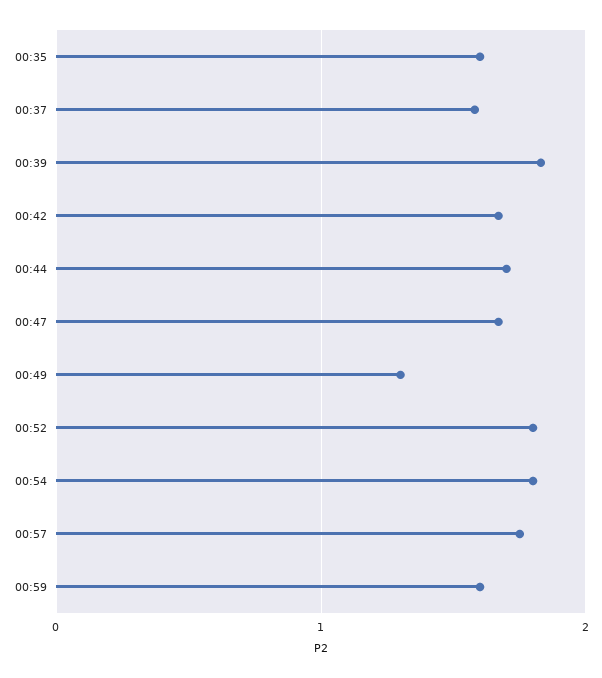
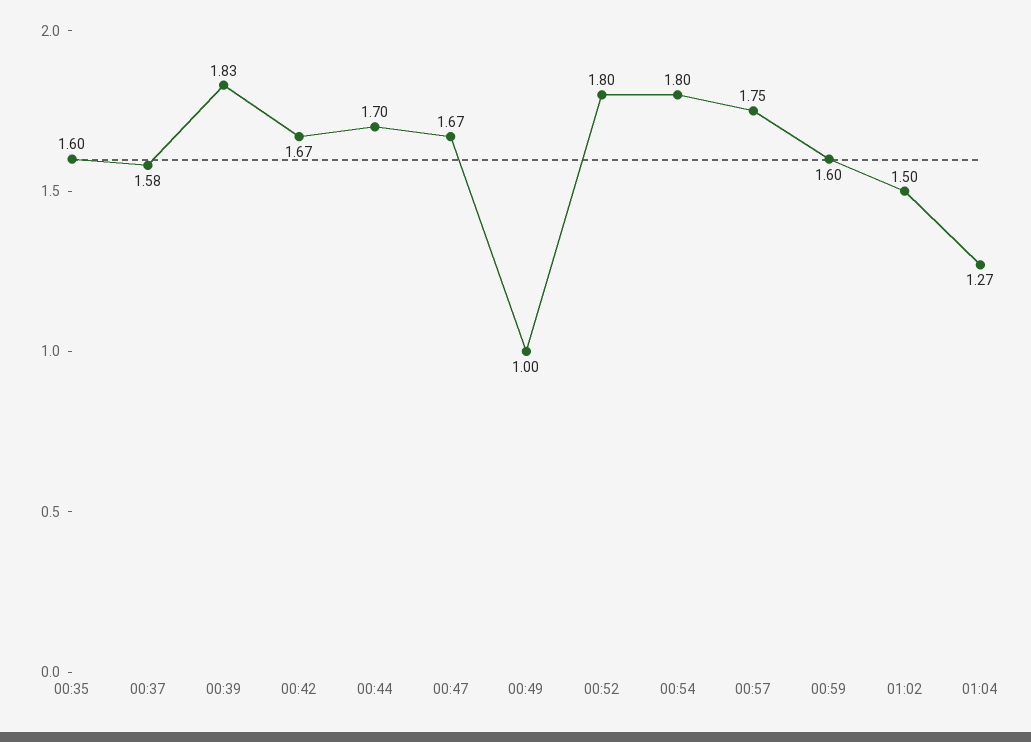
00:49: 1.3 -> 1
01:02: none -> 1.5
01:04: none -> 1.27

